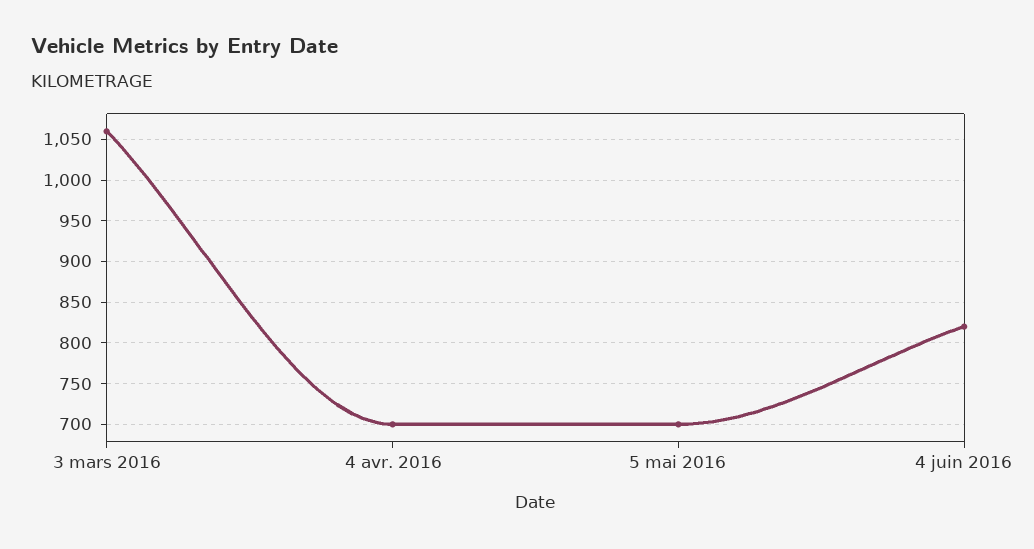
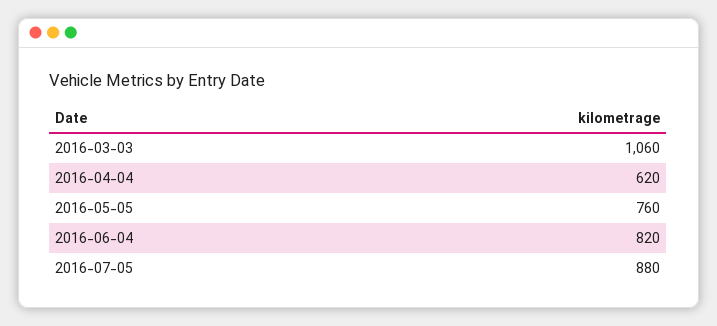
4 avr. 2016: 700 -> 620
5 mai 2016: 700 -> 760
2016-07-05: none -> 880

